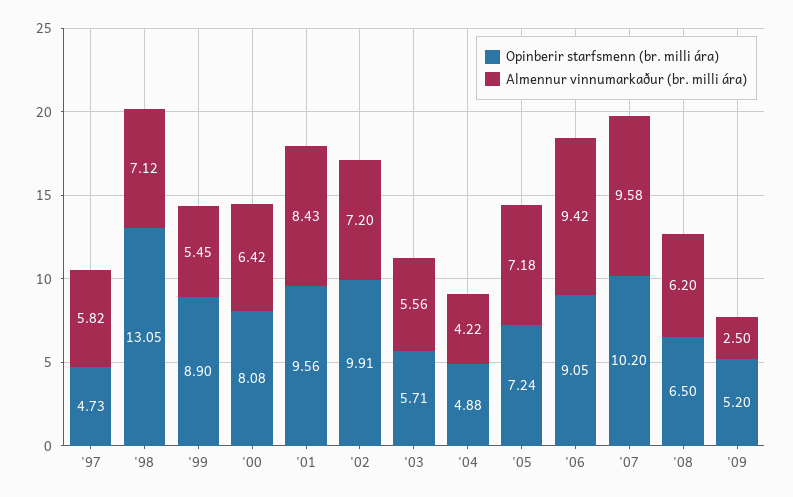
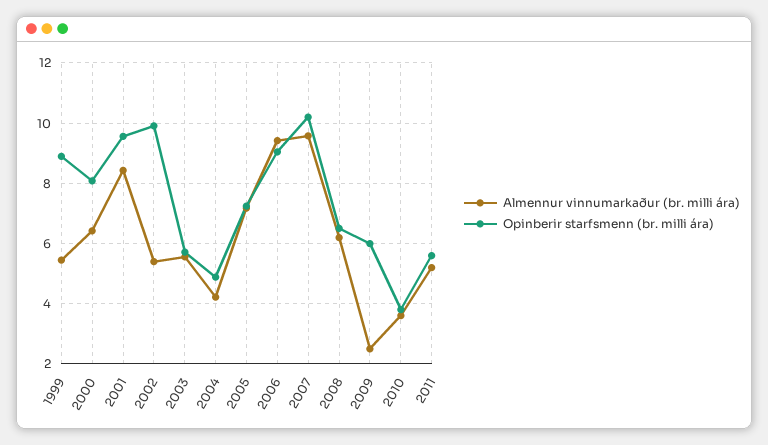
Opinberir starfsmenn (br. milli ára), '97: 4.73 -> none
Almennur vinnumarkaður (br. milli ára), '97: 5.82 -> none
Opinberir starfsmenn (br. milli ára), '98: 13.05 -> none
Almennur vinnumarkaður (br. milli ára), '98: 7.12 -> none
Almennur vinnumarkaður (br. milli ára), '02: 7.2 -> 5.4
Opinberir starfsmenn (br. milli ára), '09: 5.2 -> 6
Almennur vinnumarkaður (br. milli ára), 2010: none -> 3.6
Opinberir starfsmenn (br. milli ára), 2010: none -> 3.8
Almennur vinnumarkaður (br. milli ára), 2011: none -> 5.2
Opinberir starfsmenn (br. milli ára), 2011: none -> 5.6

